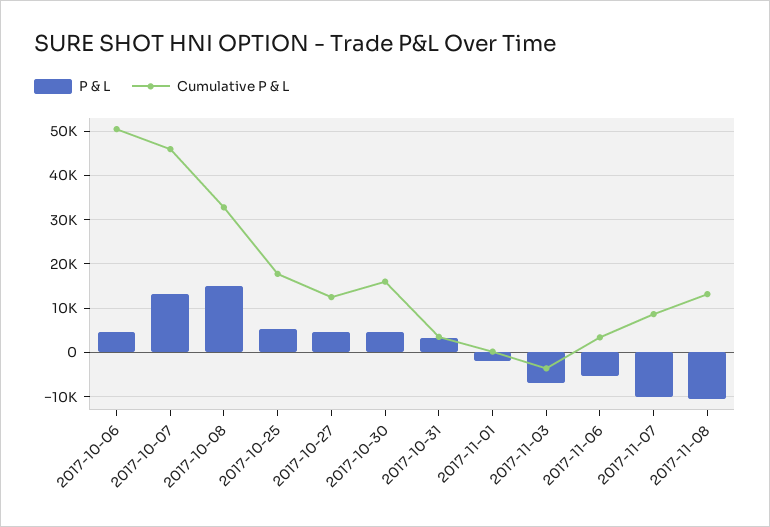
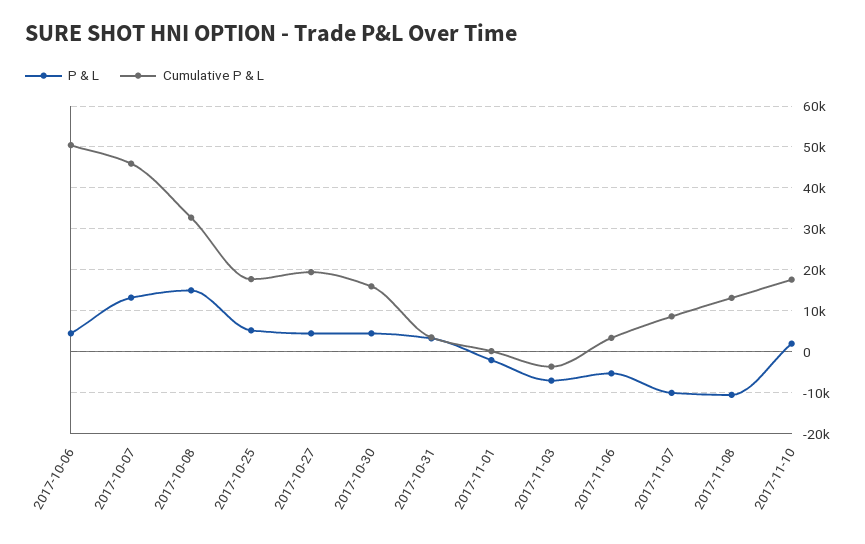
Cumulative P & L, 2017-10-27: 12000 -> 20000
P & L, 2017-11-10: none -> 2000
Cumulative P & L, 2017-11-10: none -> 18000

